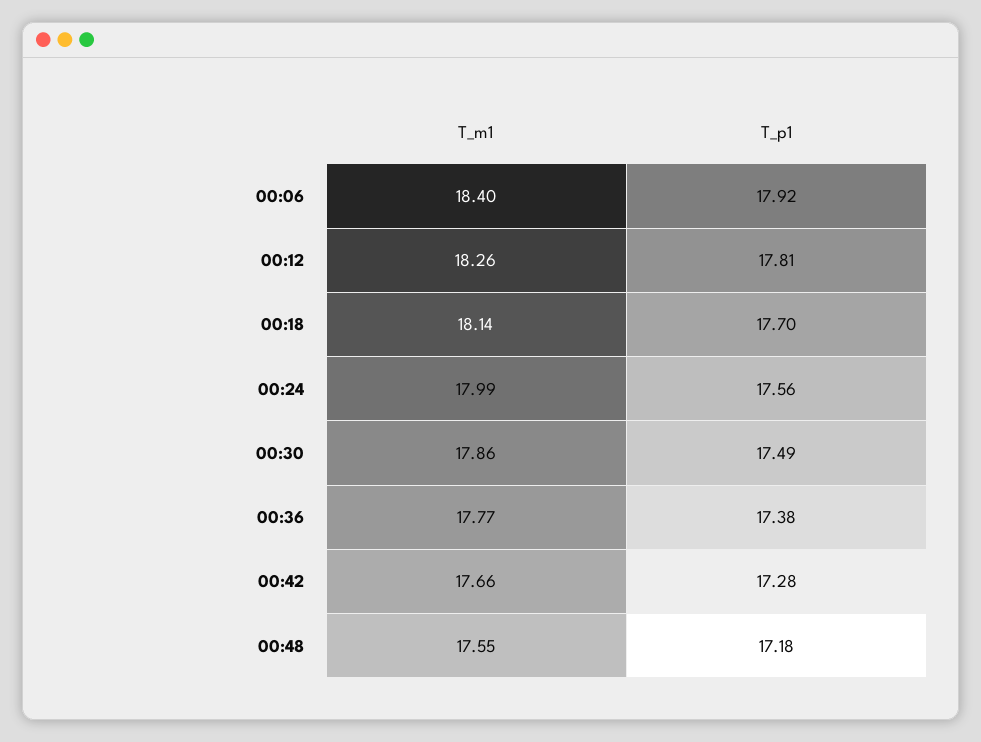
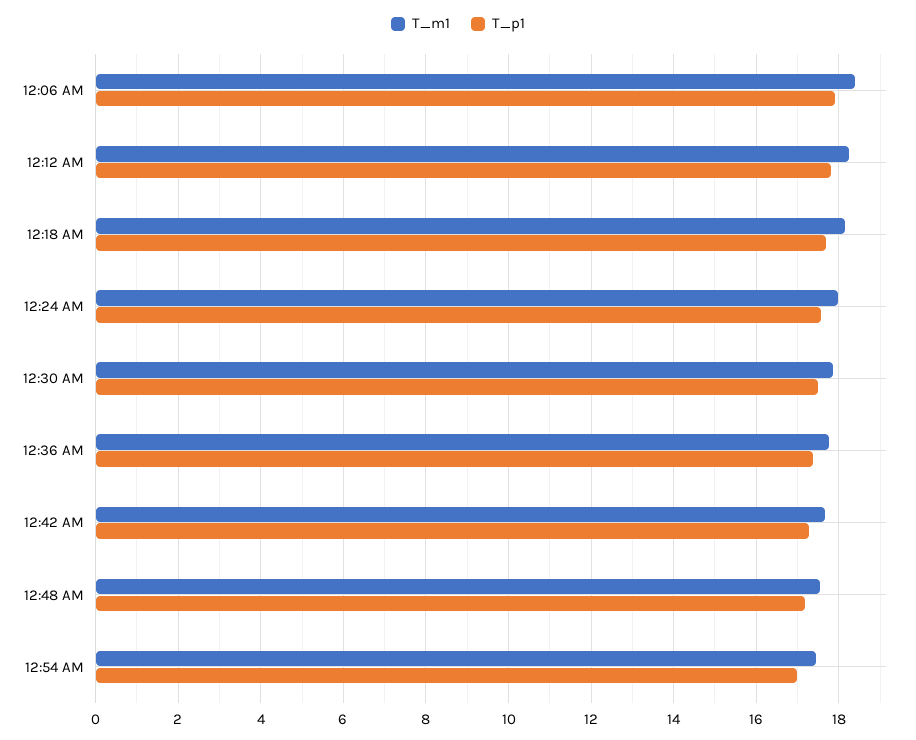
T_m1, 12:54 AM: none -> 17.4
T_p1, 12:54 AM: none -> 17

